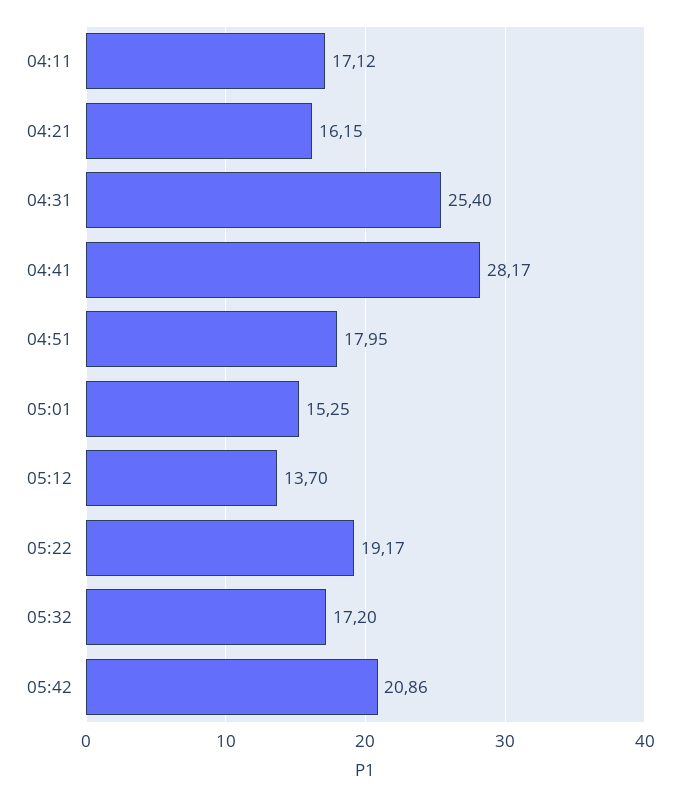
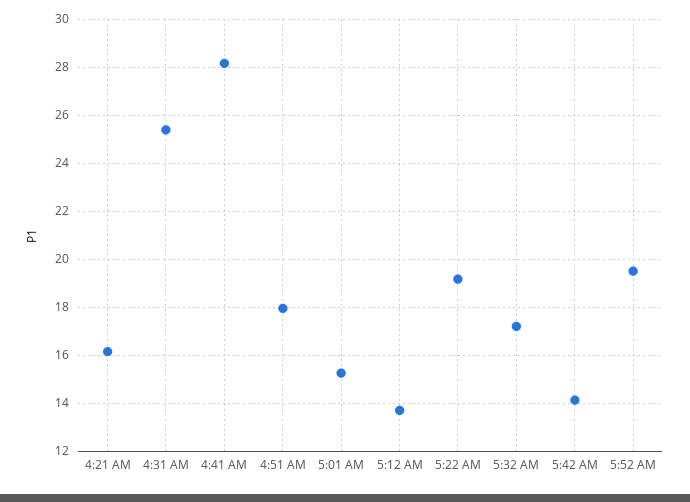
04:11: 17.12 -> none
05:42: 20.86 -> 14
5:52 AM: none -> 19.5

